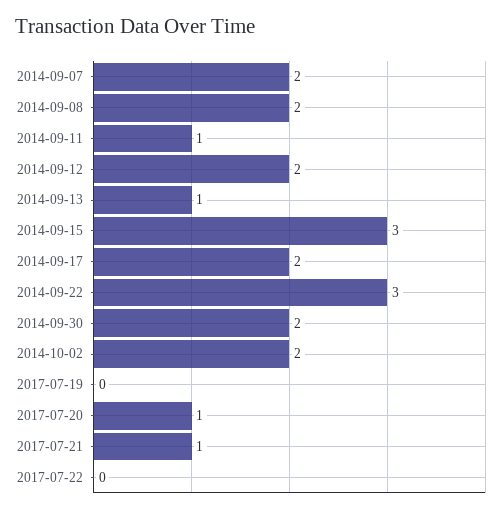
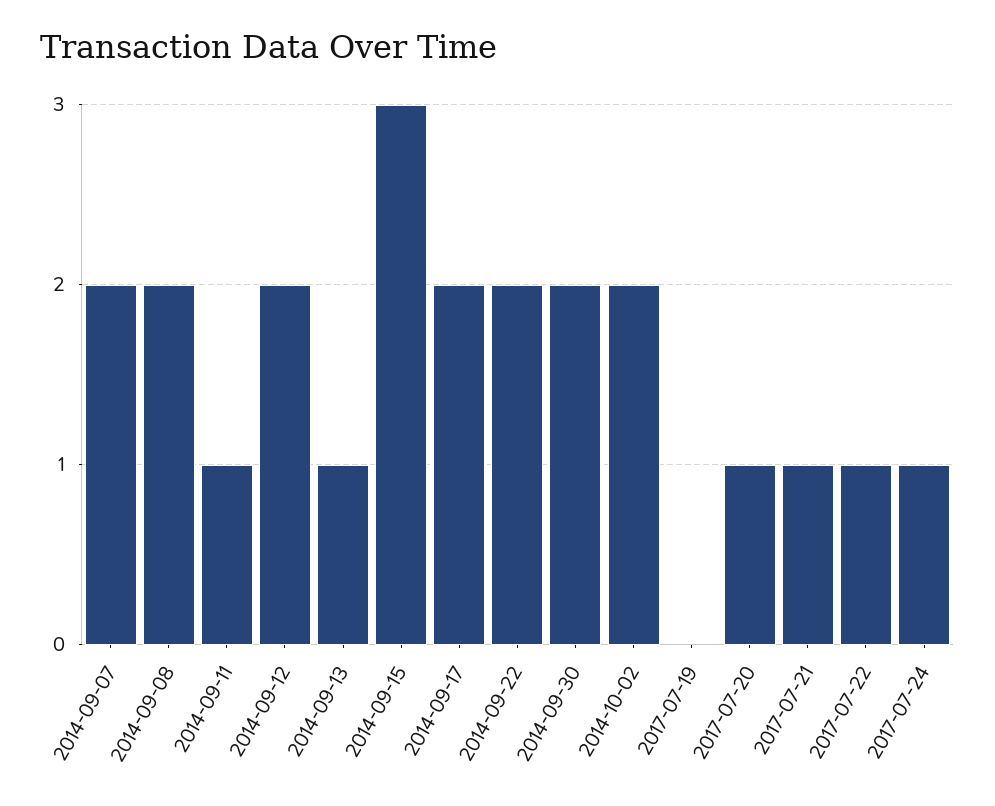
2014-09-22: 3 -> 2
2017-07-22: 0 -> 1
2017-07-24: none -> 1

